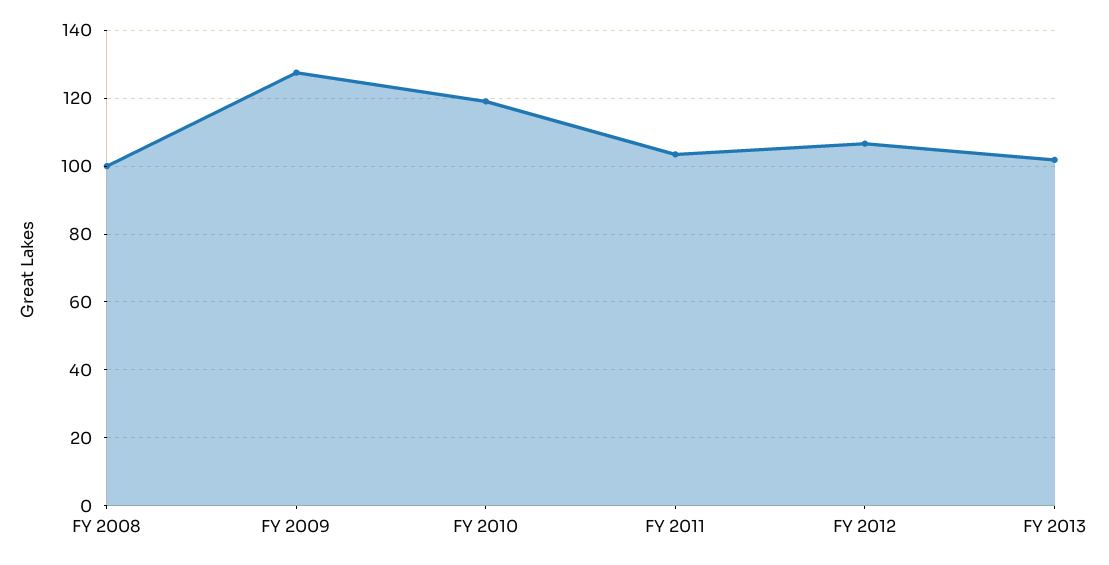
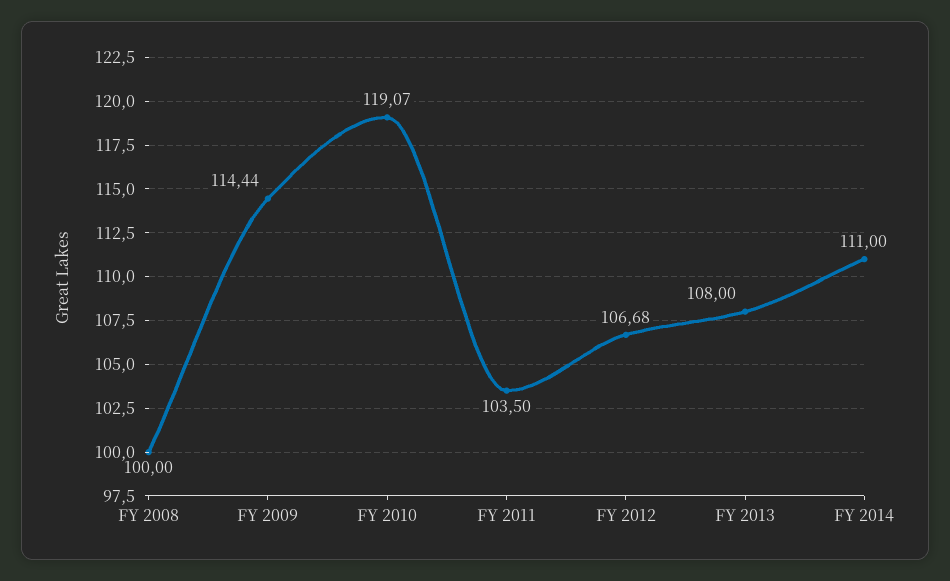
FY 2009: 128 -> 114.44
FY 2013: 102 -> 108
FY 2014: none -> 111

